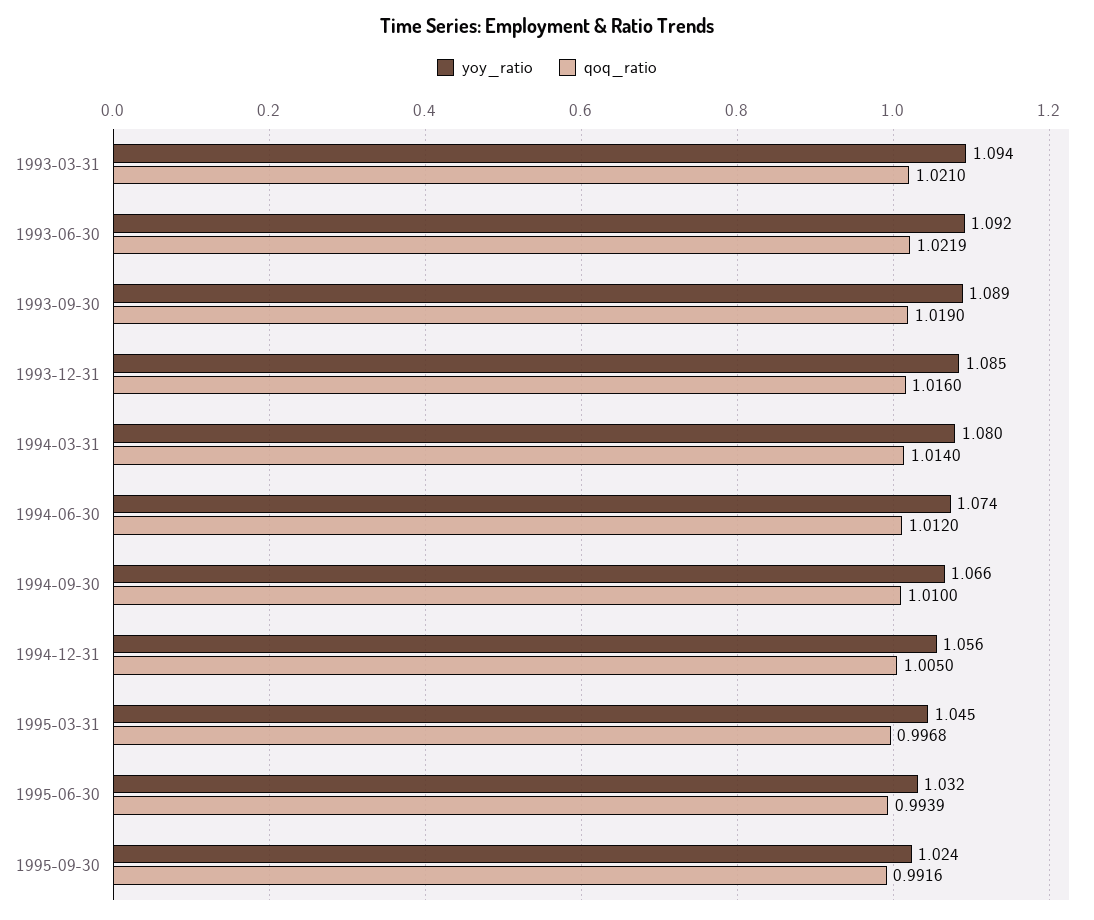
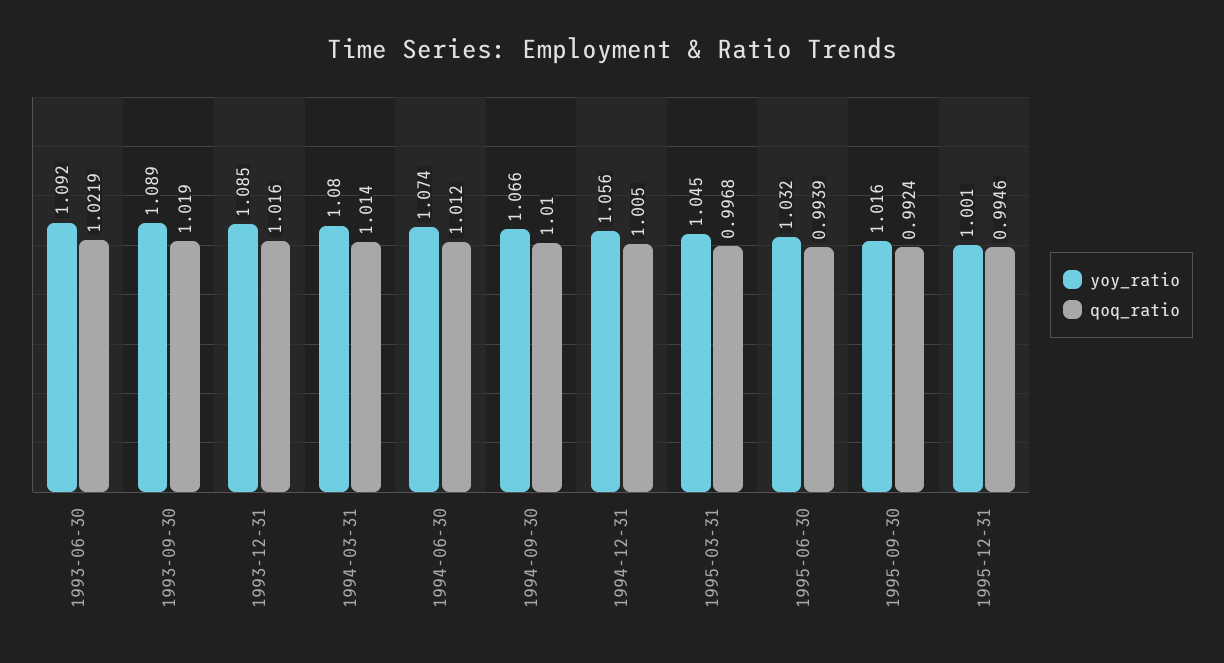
yoy_ratio, 1993-03-31: 1.094 -> none
qoq_ratio, 1993-03-31: 1.021 -> none
yoy_ratio, 1995-09-30: 1.024 -> 1.016
qoq_ratio, 1995-09-30: 0.9916 -> 0.9924
yoy_ratio, 1995-12-31: none -> 1.001
qoq_ratio, 1995-12-31: none -> 0.9946

